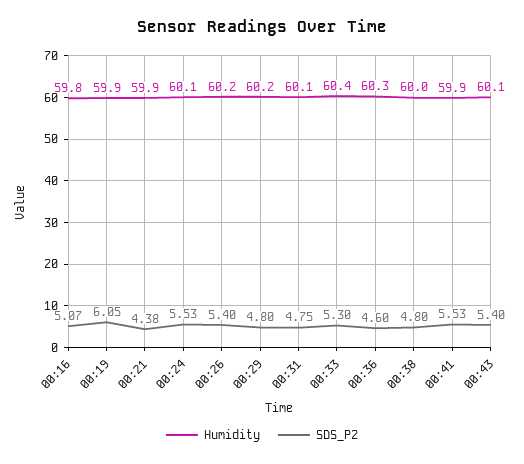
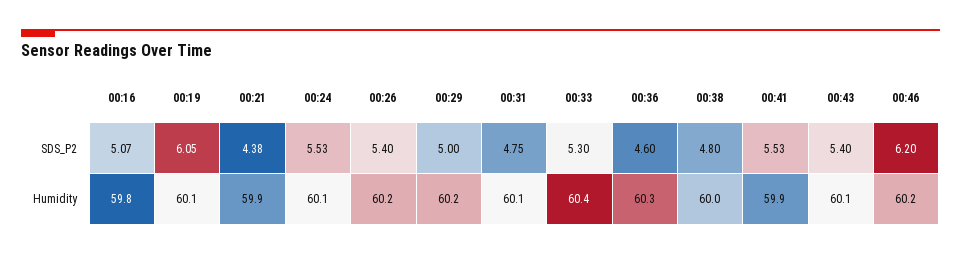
Humidity, 00:19: 59.9 -> 60.1
SDS_P2, 00:29: 4.8 -> 5
SDS_P2, 00:46: none -> 6.2
Humidity, 00:46: none -> 60.2

